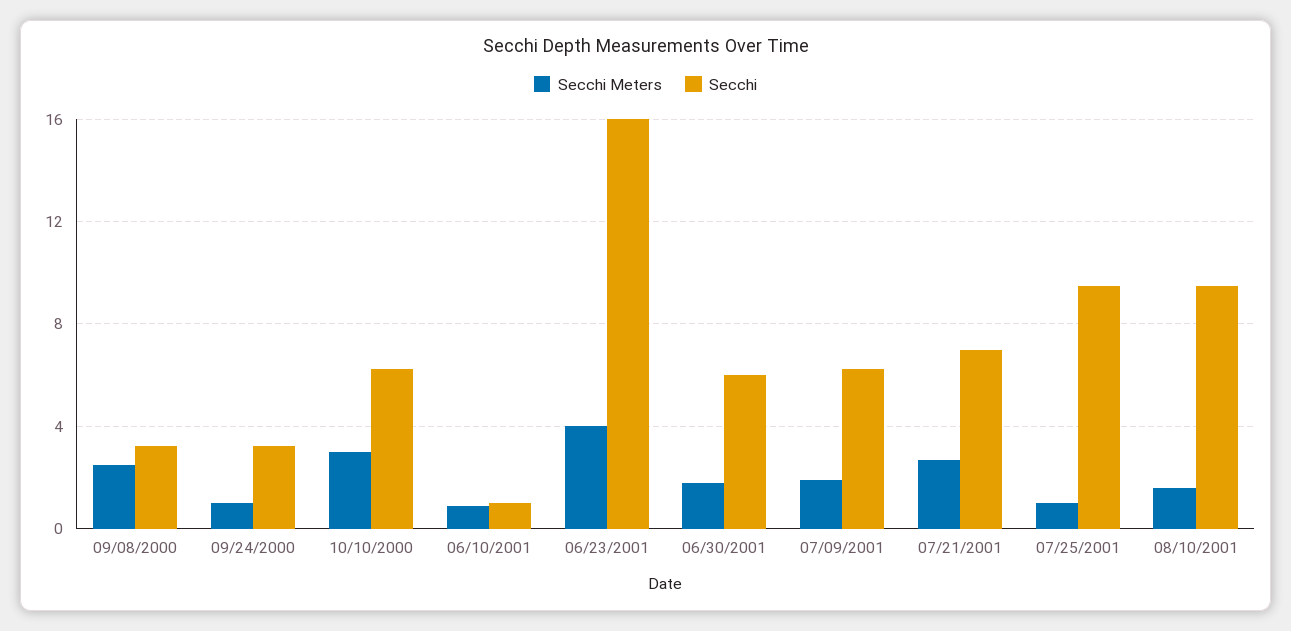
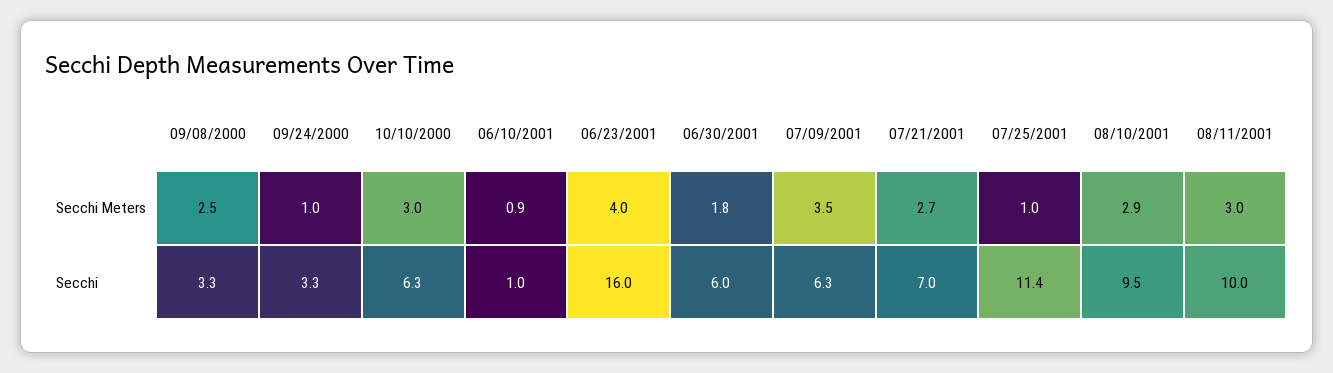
Secchi Meters, 07/09/2001: 2 -> 3.5
Secchi, 07/25/2001: 9.5 -> 11.4
Secchi Meters, 08/10/2001: 1.5 -> 2.9
Secchi Meters, 08/11/2001: none -> 3
Secchi, 08/11/2001: none -> 10

